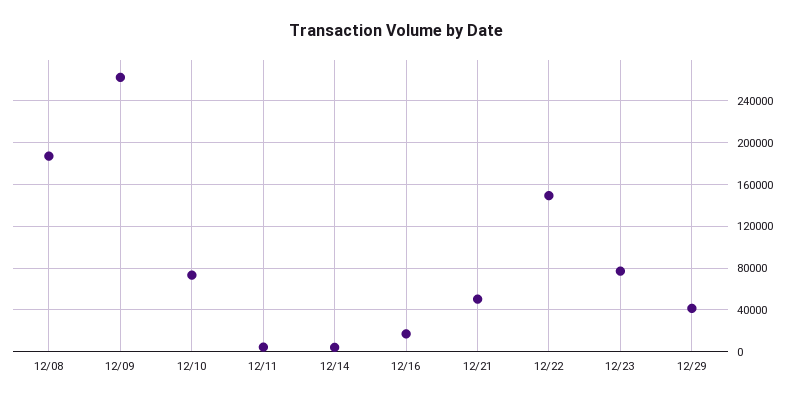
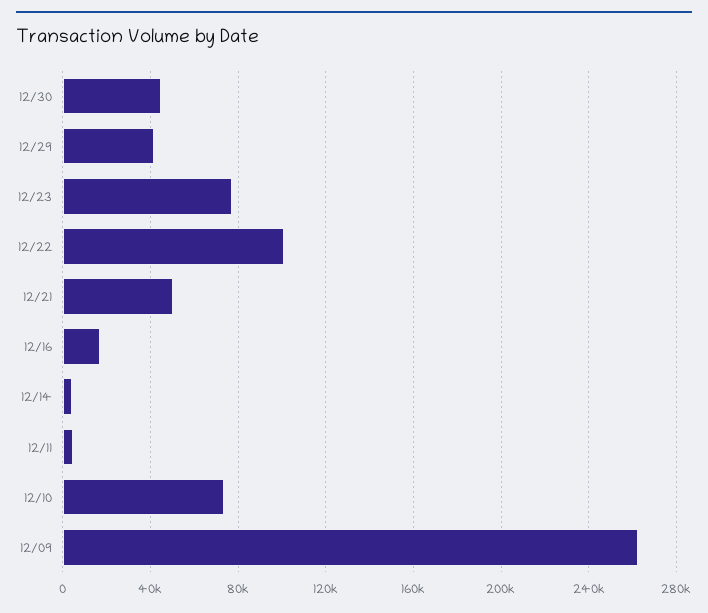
12/08: 190000 -> none
12/22: 150000 -> 100000
12/30: none -> 45000

